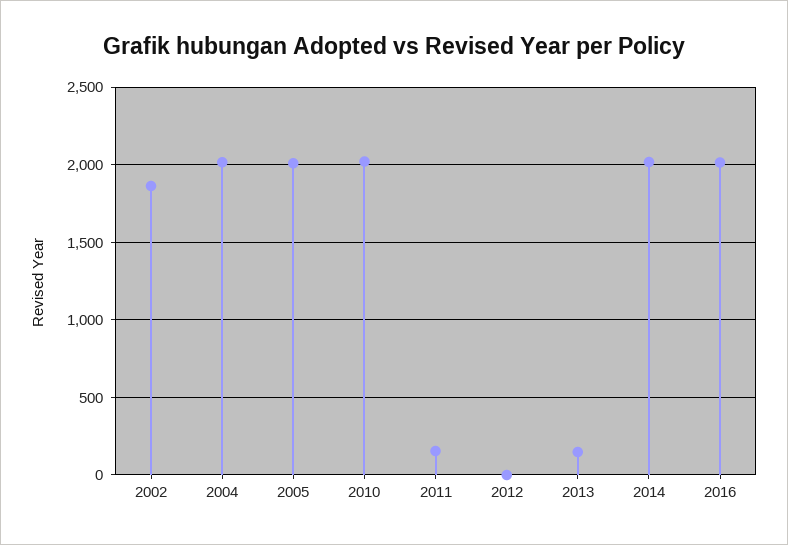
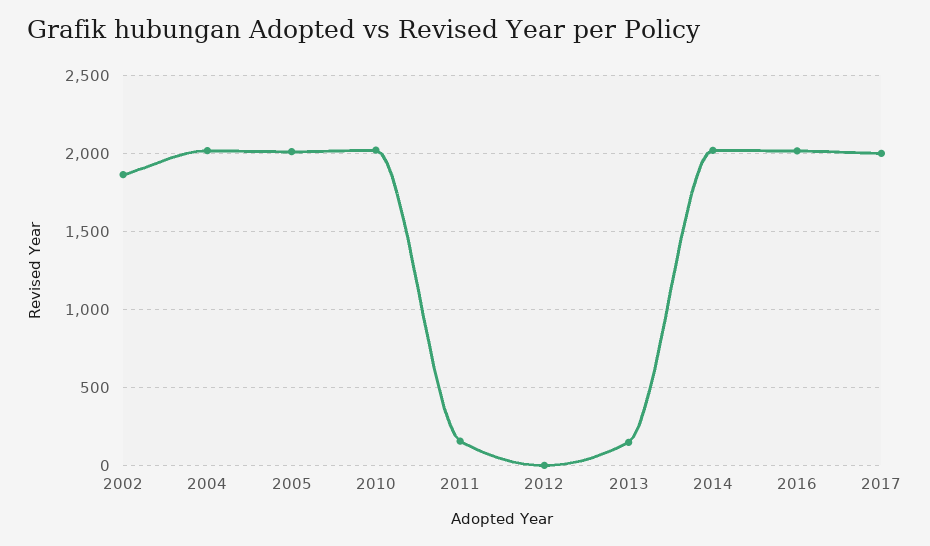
2017: none -> 2000

